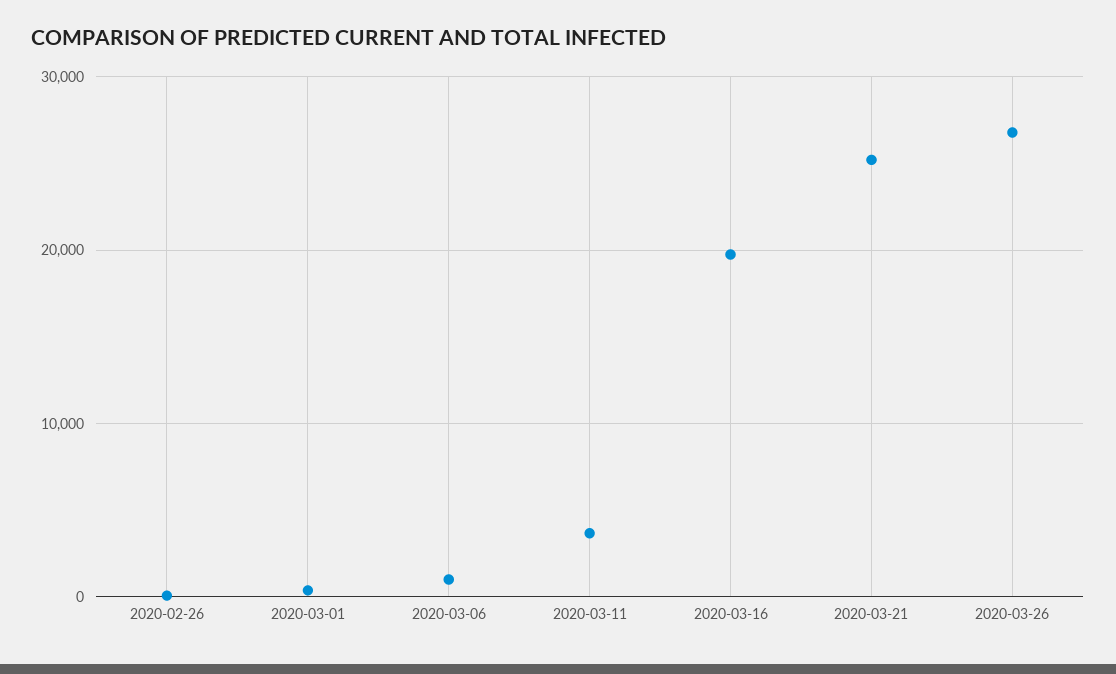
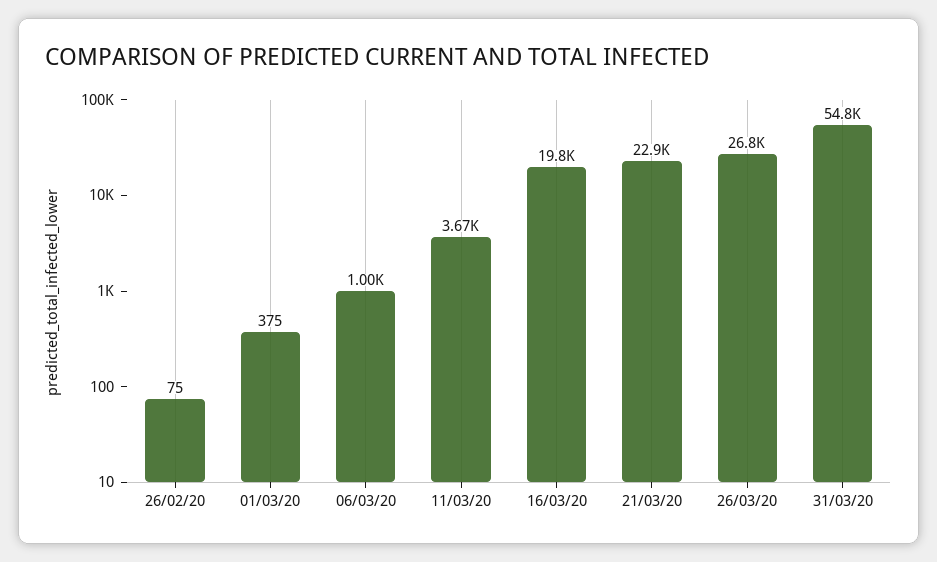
2020-03-21: 25000 -> 22900
31/03/20: none -> 54800

